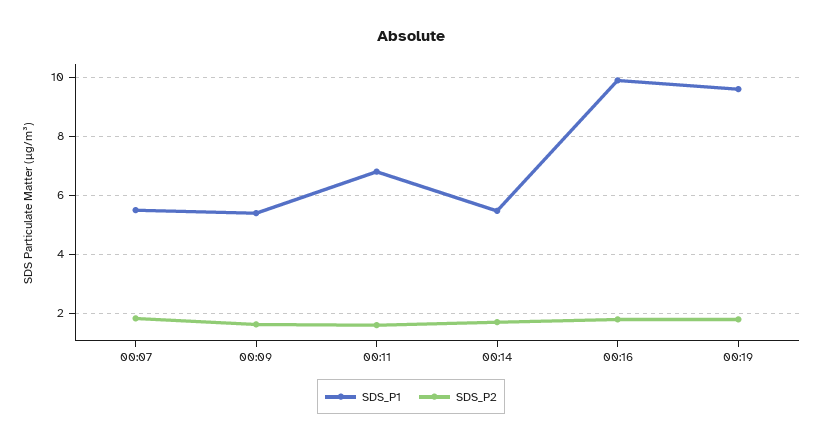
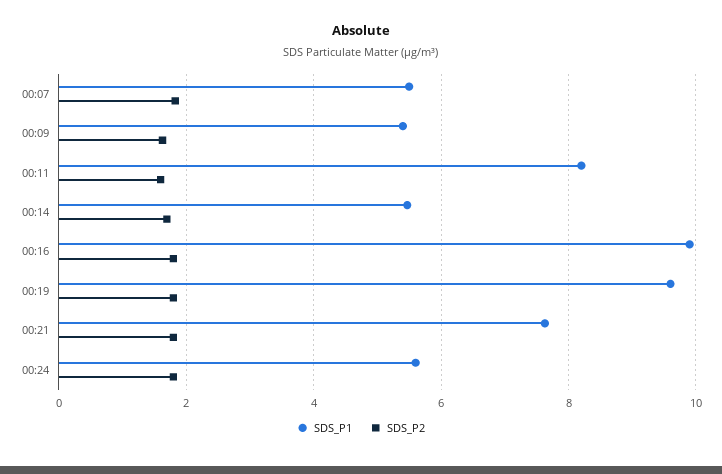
SDS_P1, 00:11: 6.75 -> 8.2
SDS_P1, 00:21: none -> 7.6
SDS_P2, 00:21: none -> 1.8
SDS_P1, 00:24: none -> 5.6
SDS_P2, 00:24: none -> 1.8

